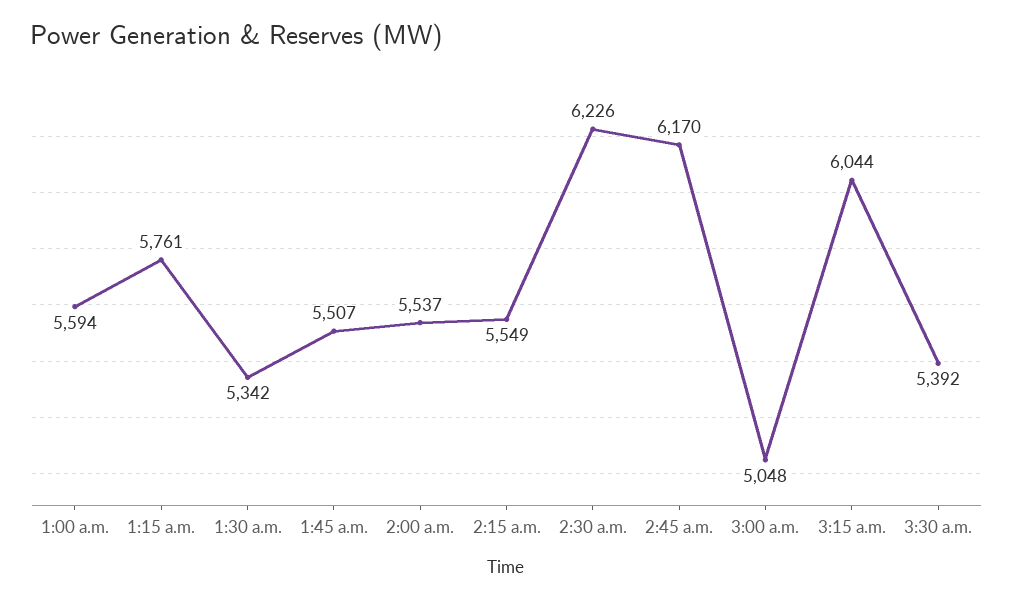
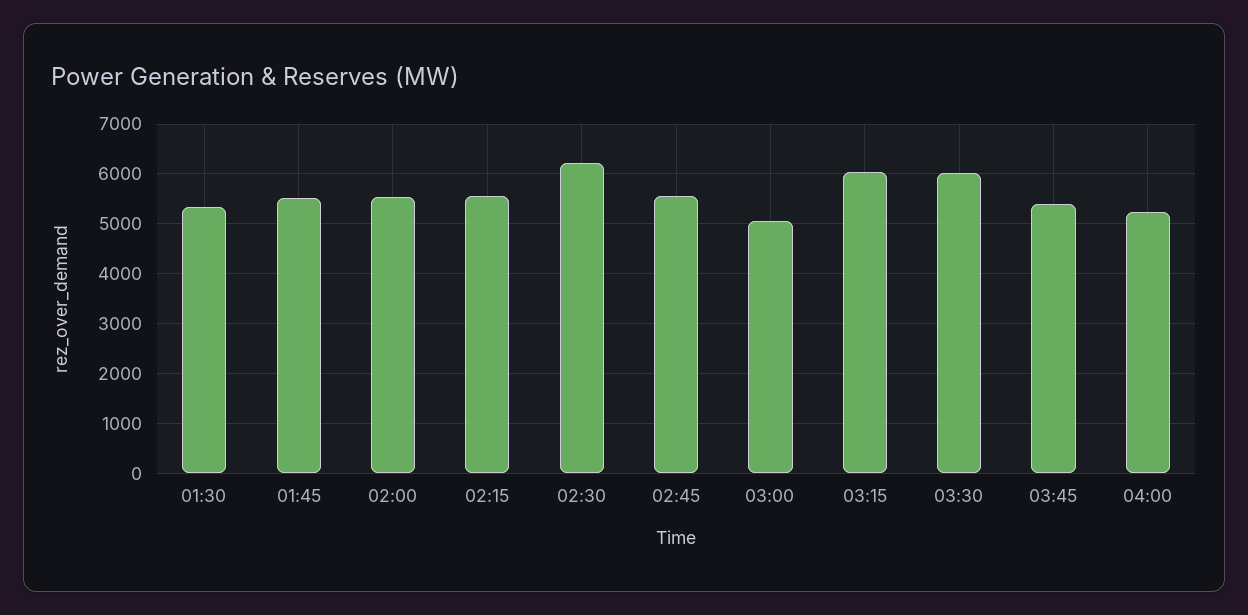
1:00 a.m.: 5594 -> none
1:15 a.m.: 5761 -> none
2:45 a.m.: 6170 -> 5600
3:30 a.m.: 5392 -> 6000
03:45: none -> 5400
04:00: none -> 5200

